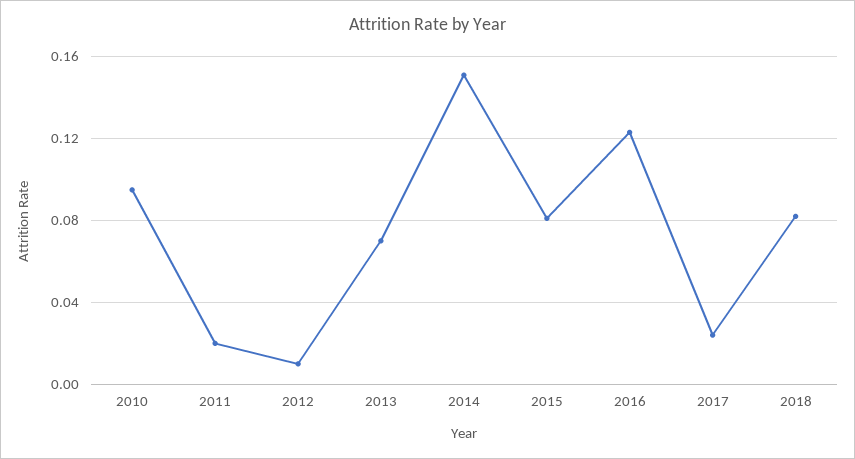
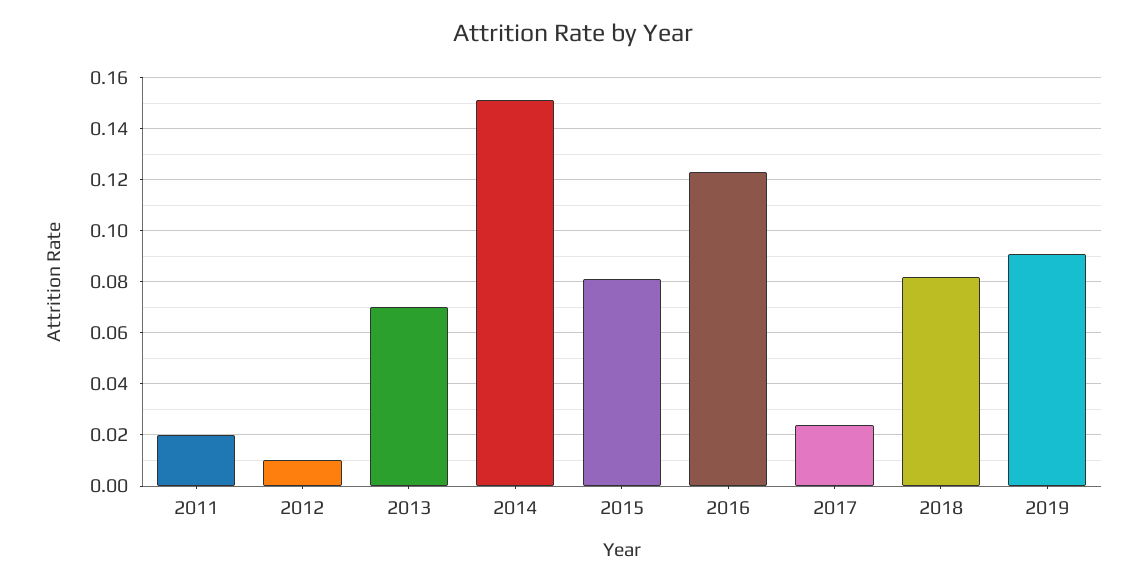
2010: 0.095 -> none
2019: none -> 0.09

